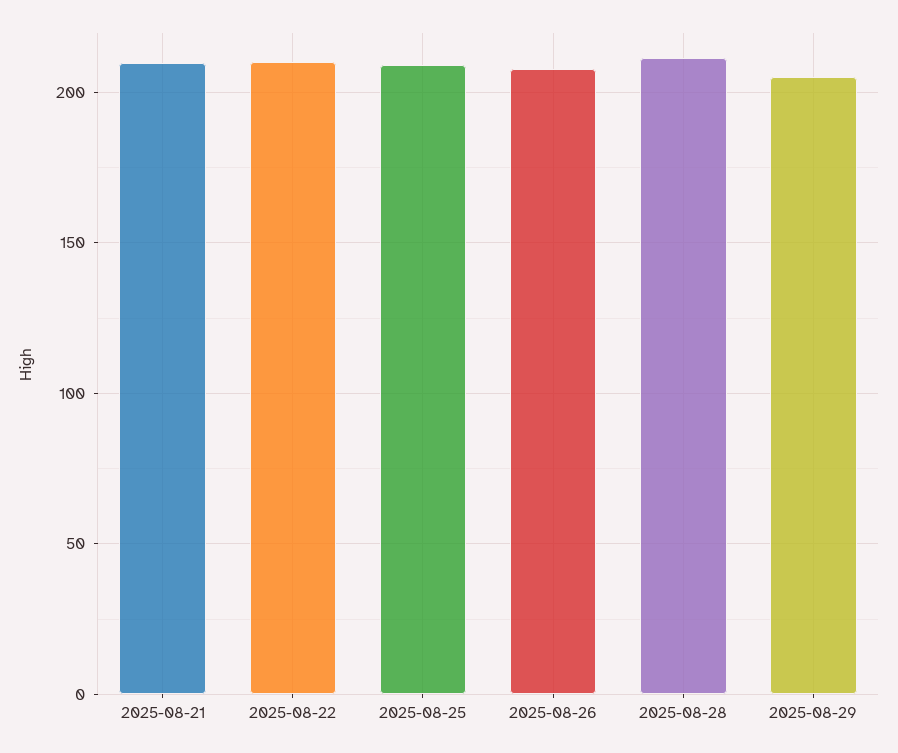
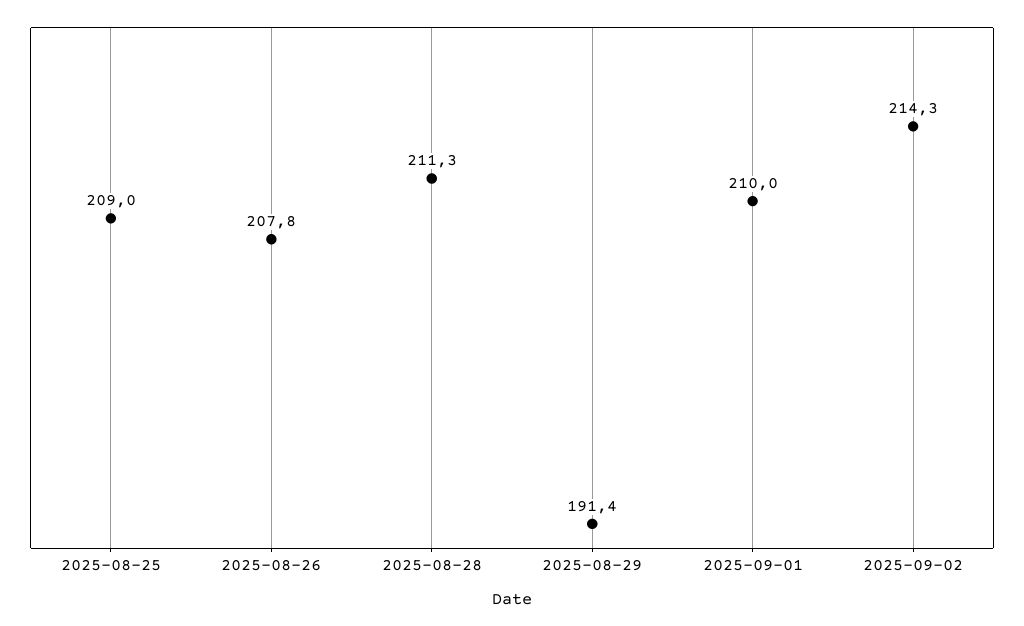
2025-08-21: 210 -> none
2025-08-22: 210 -> none
2025-08-29: 205 -> 191.4
2025-09-01: none -> 210
2025-09-02: none -> 214.3

